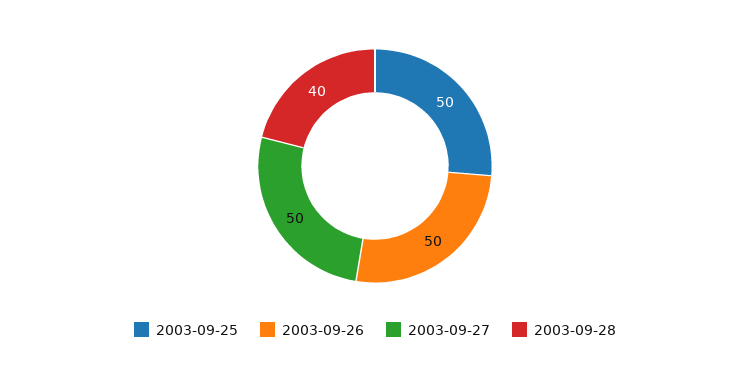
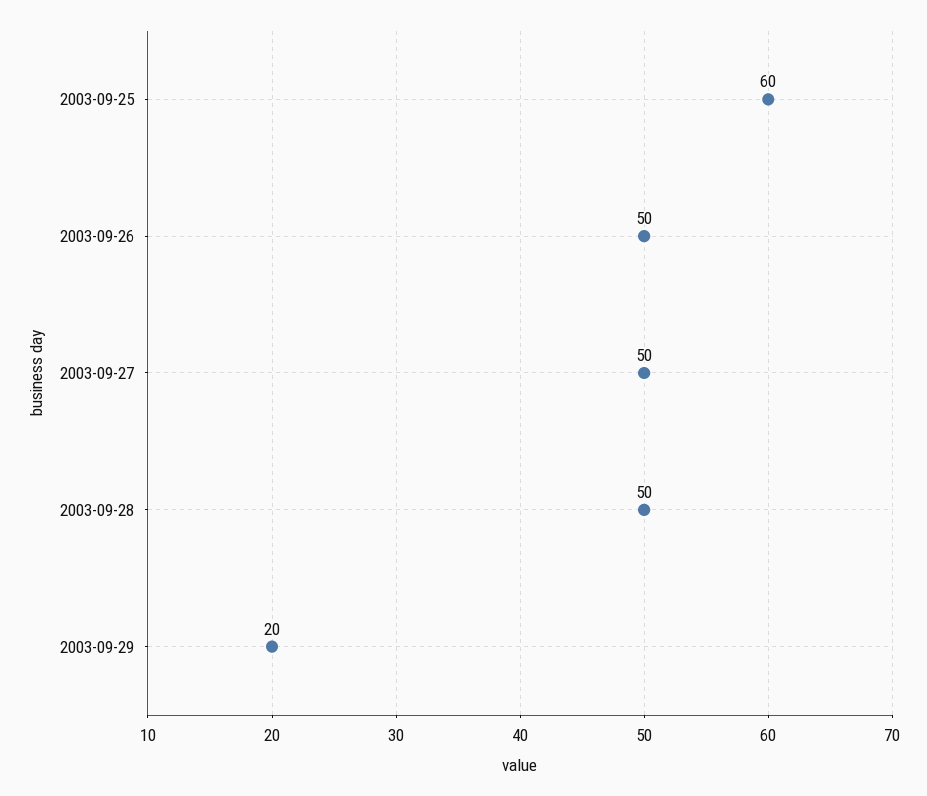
2003-09-25: 50 -> 60
2003-09-28: 40 -> 50
2003-09-29: none -> 20

